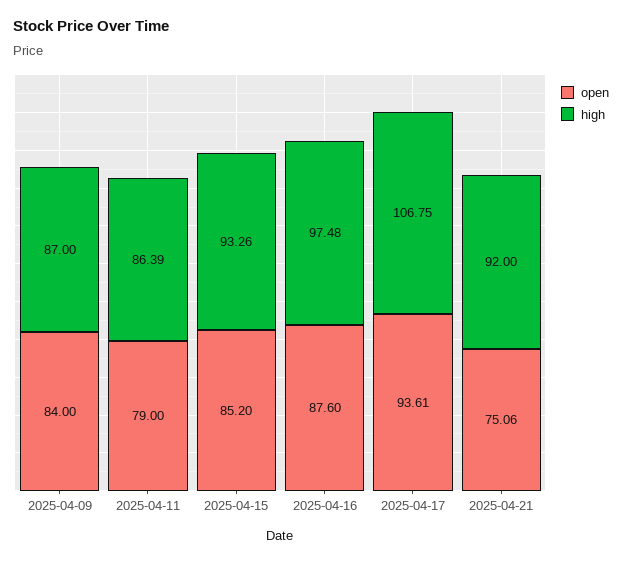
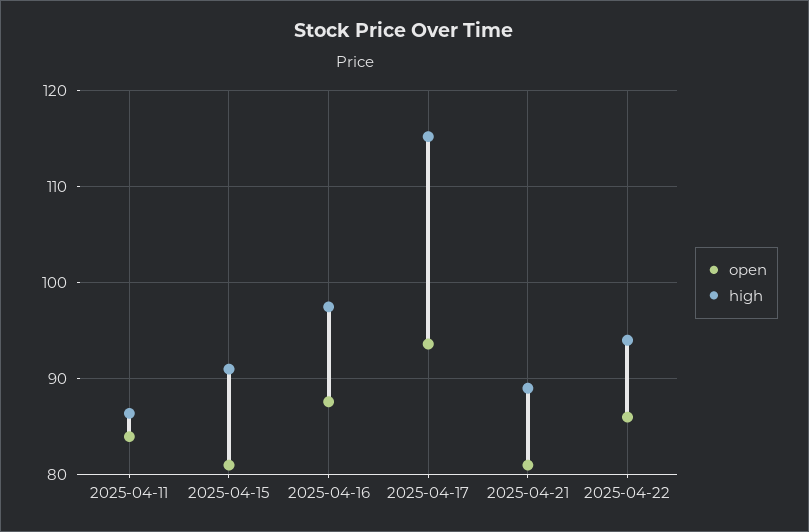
open, 2025-04-09: 84 -> none
high, 2025-04-09: 87 -> none
open, 2025-04-11: 79 -> 84
open, 2025-04-15: 85.2 -> 81
high, 2025-04-15: 93.26 -> 91
high, 2025-04-17: 106.75 -> 115
open, 2025-04-21: 75.06 -> 81
high, 2025-04-21: 92 -> 89
open, 2025-04-22: none -> 86
high, 2025-04-22: none -> 94

